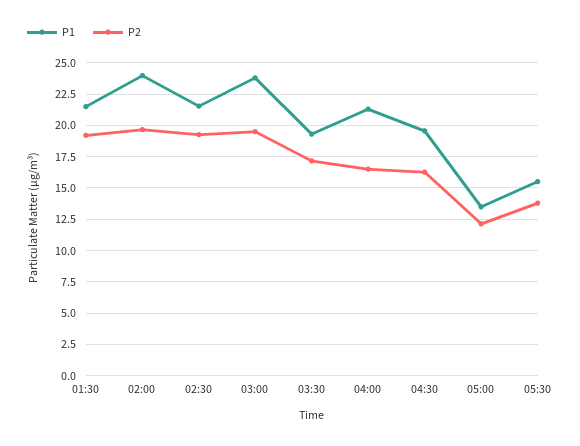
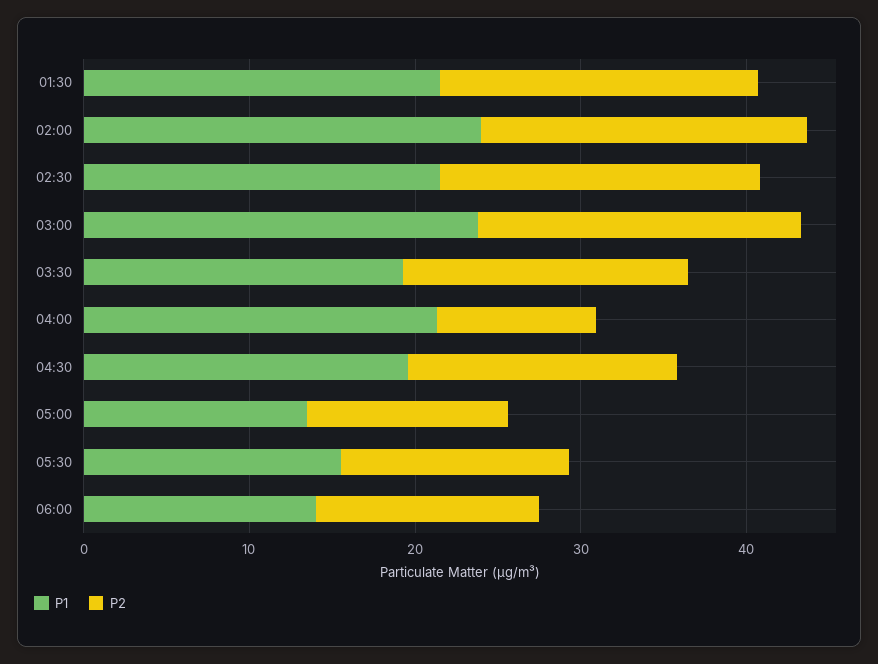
P2, 04:00: 16.5 -> 10
P1, 06:00: none -> 14
P2, 06:00: none -> 14

